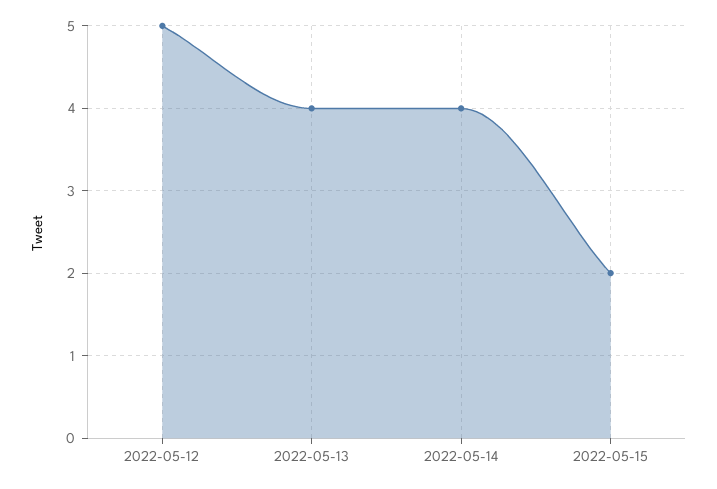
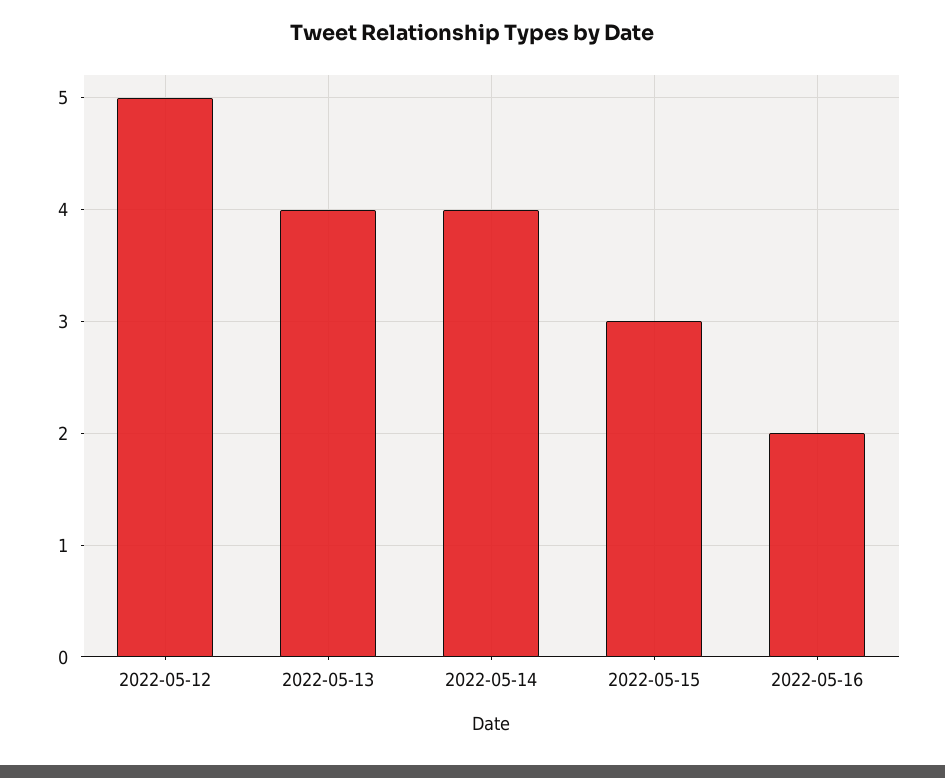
2022-05-15: 2 -> 3
2022-05-16: none -> 2

